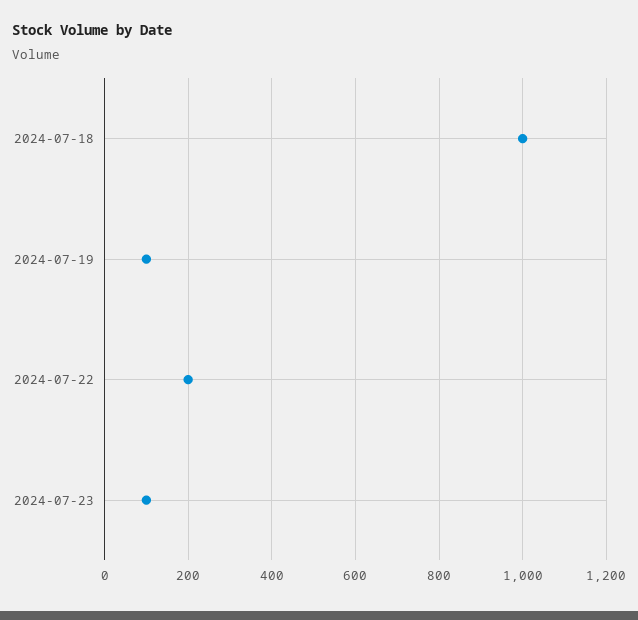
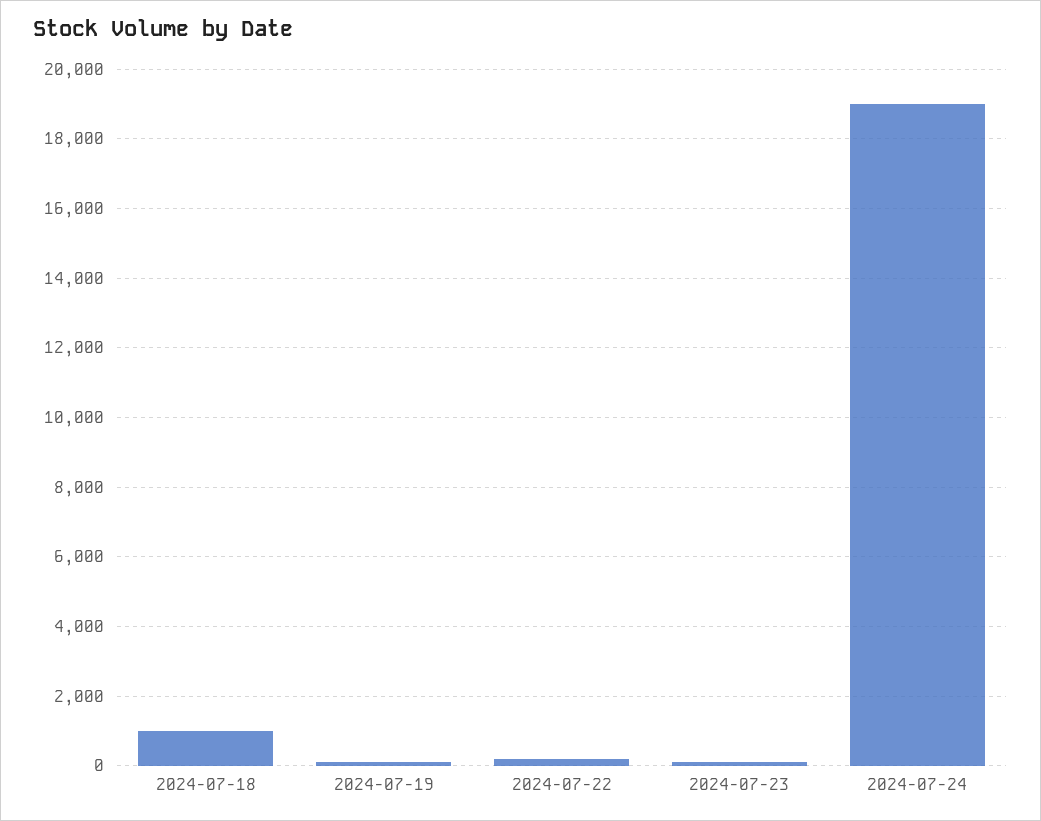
2024-07-24: none -> 19000

